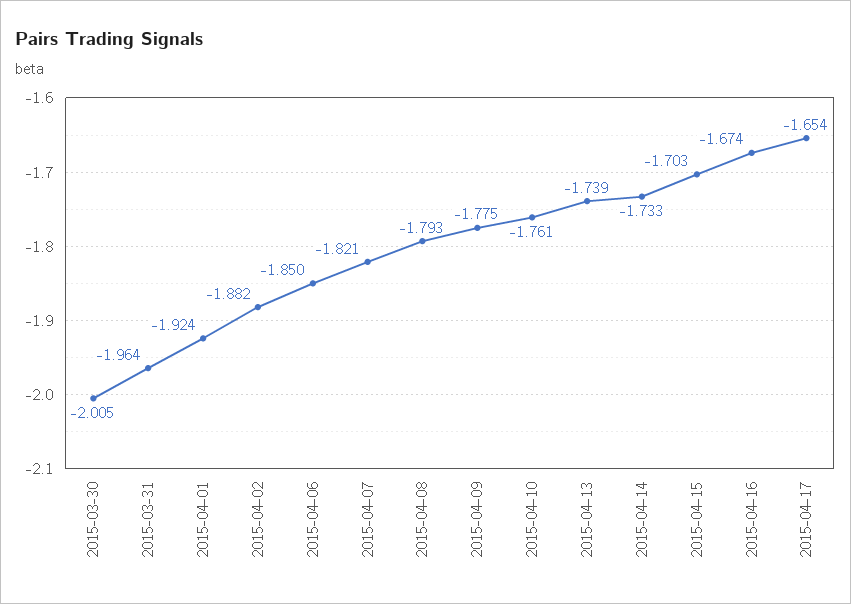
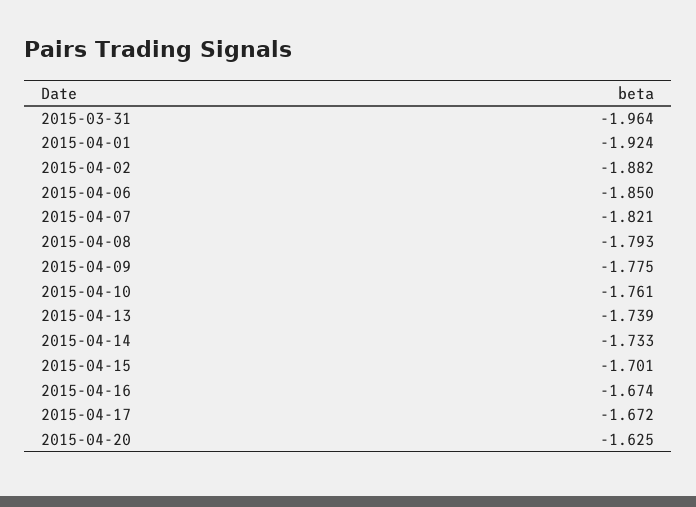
2015-03-30: -2.005 -> none
2015-04-15: -1.703 -> -1.701
2015-04-17: -1.654 -> -1.672
2015-04-20: none -> -1.625

